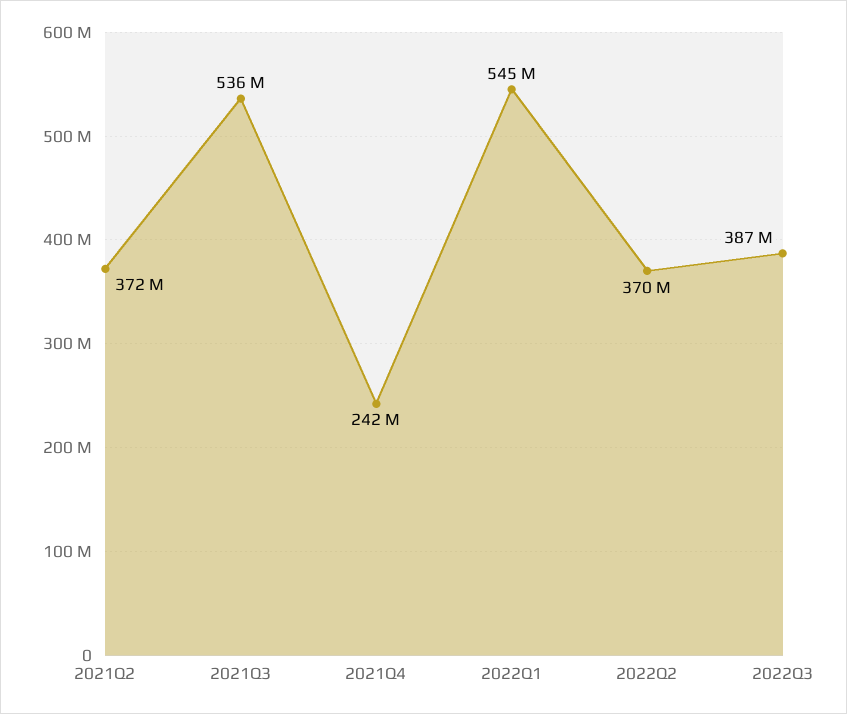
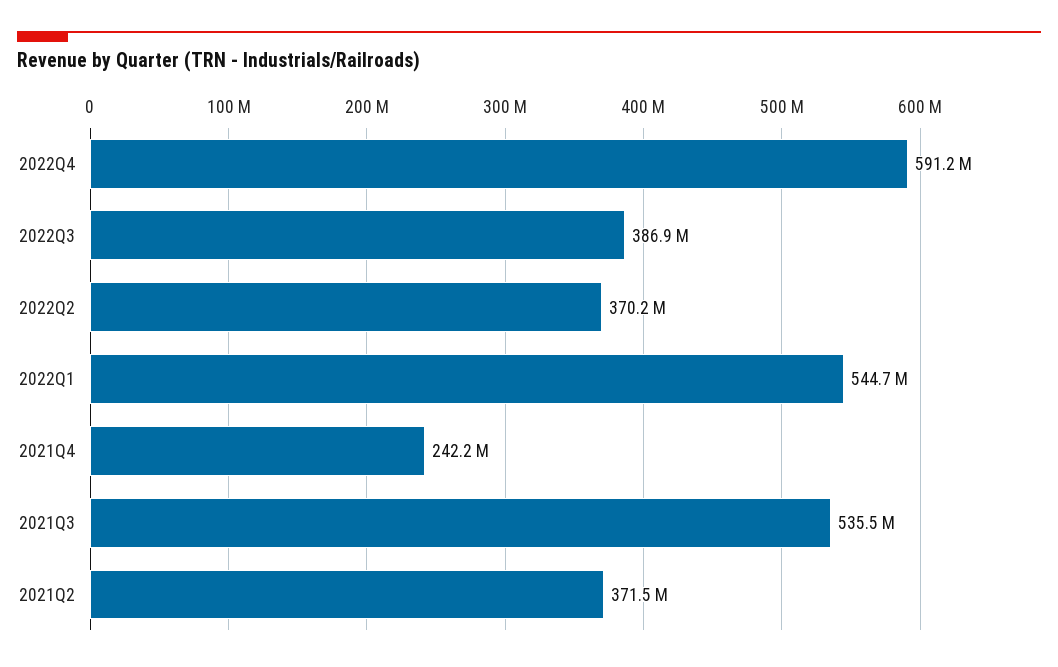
2022Q4: none -> 591200000

